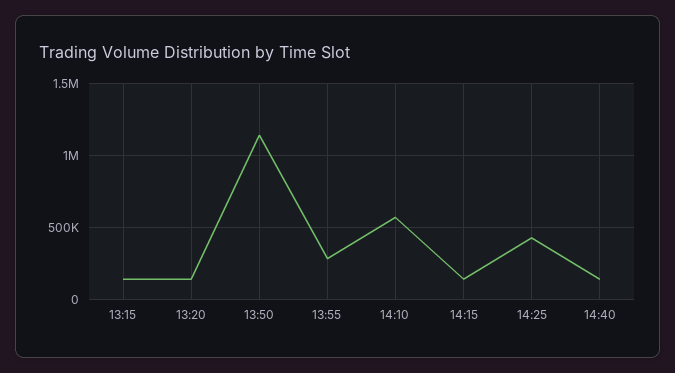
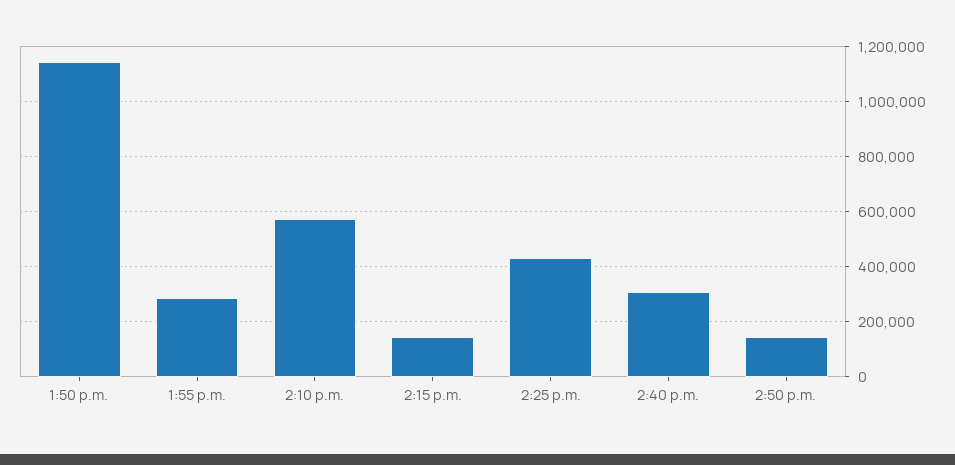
13:15: 150000 -> none
13:20: 150000 -> none
14:40: 150000 -> 300000
2:50 p.m.: none -> 150000

